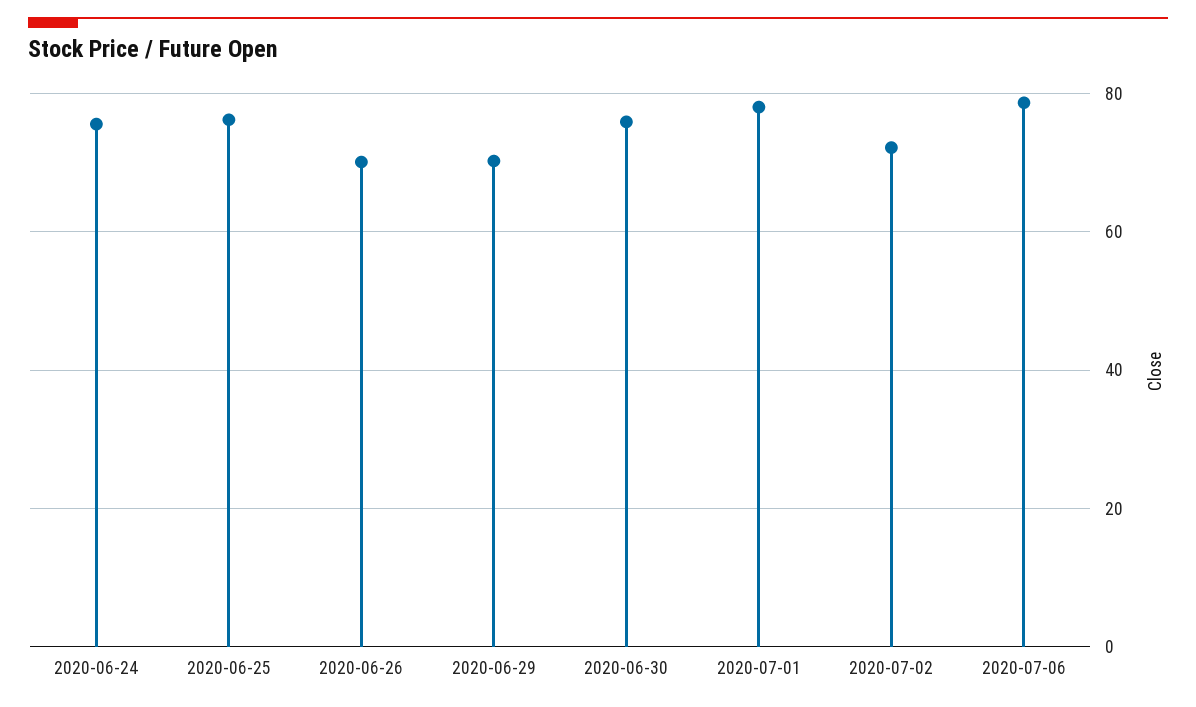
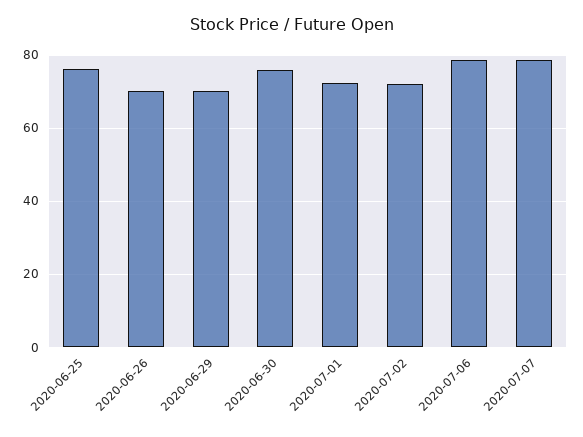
2020-06-24: 76 -> none
2020-07-01: 78 -> 72
2020-07-07: none -> 78

